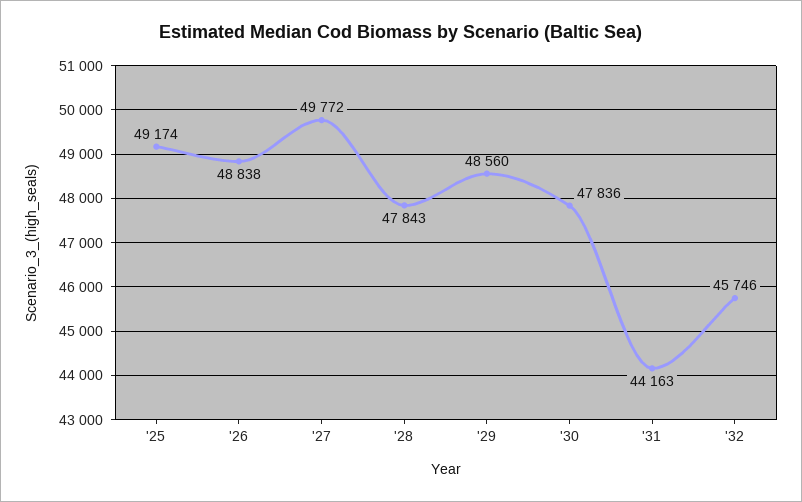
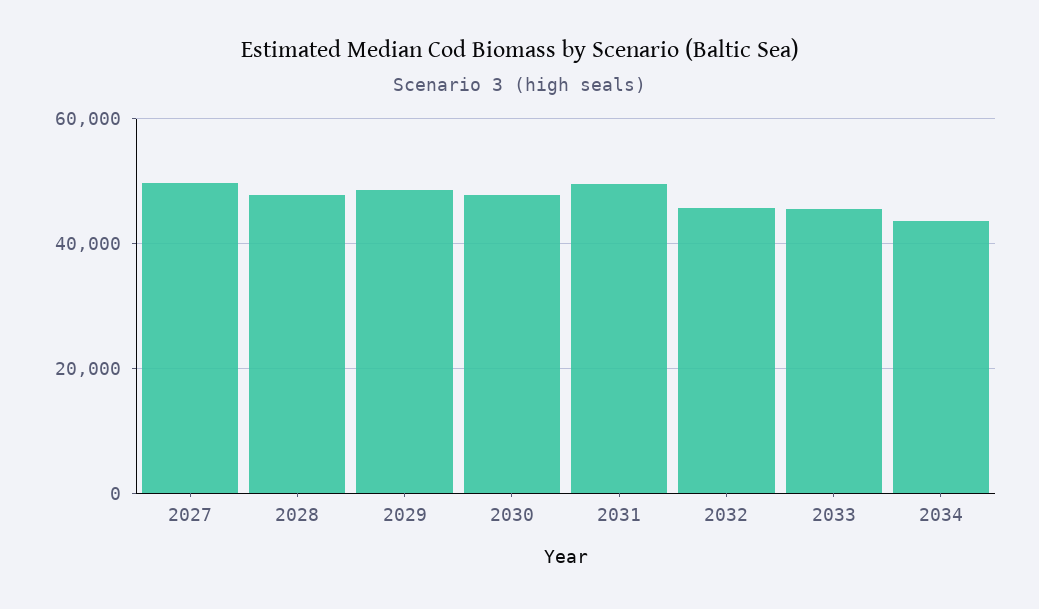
'25: 49174 -> none
'26: 48838 -> none
'31: 44163 -> 50000
2033: none -> 46000
2034: none -> 44000

